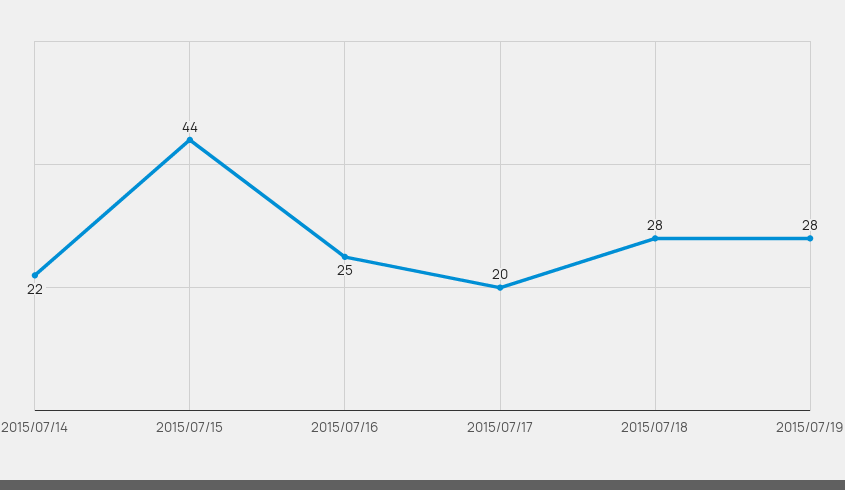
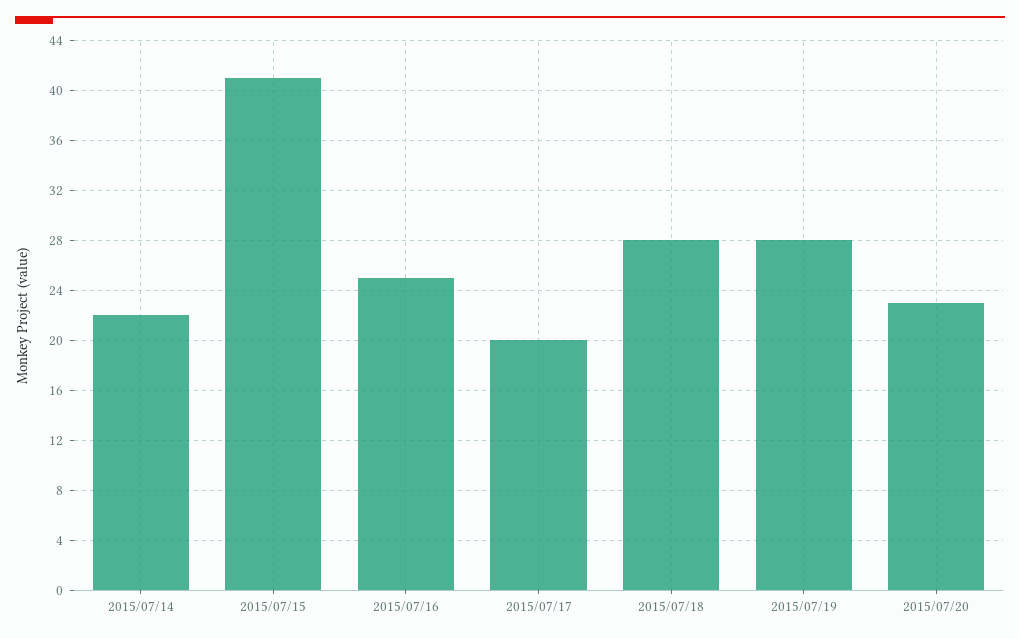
2015/07/15: 44 -> 41
2015/07/20: none -> 23

